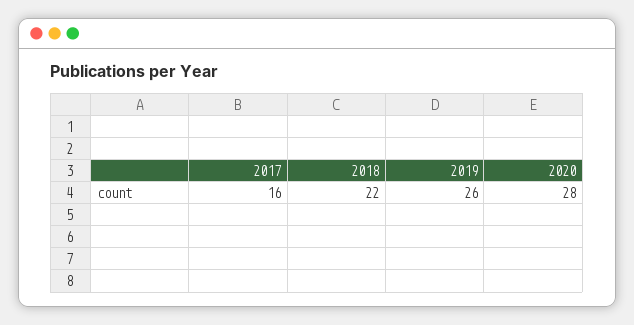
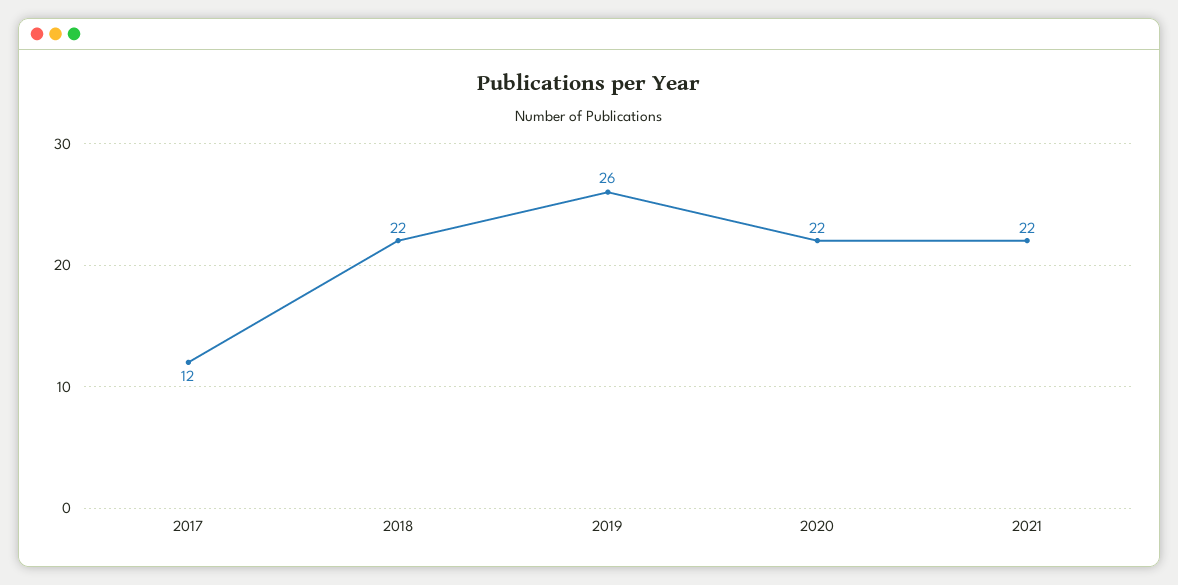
2017: 16 -> 12
2020: 28 -> 22
2021: none -> 22

